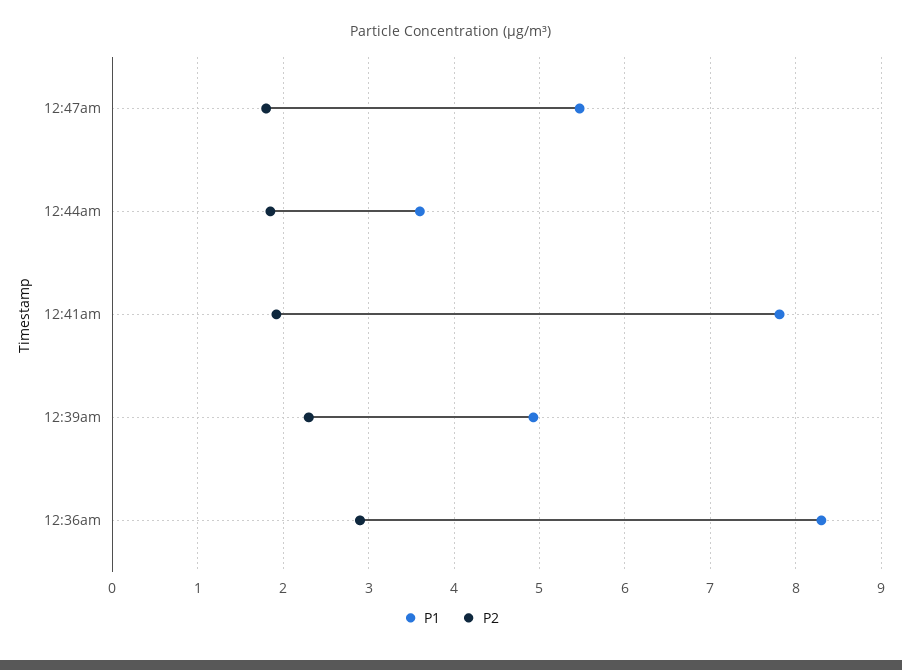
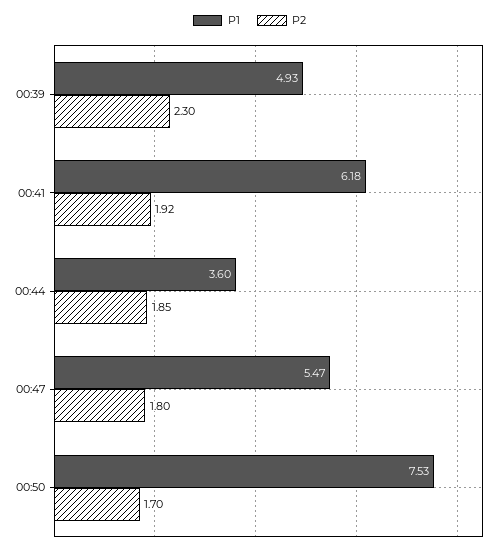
P1, 12:41am: 7.8 -> 6.18
P1, 12:36am: 8.3 -> none
P2, 12:36am: 2.9 -> none
P1, 00:50: none -> 7.53
P2, 00:50: none -> 1.7

